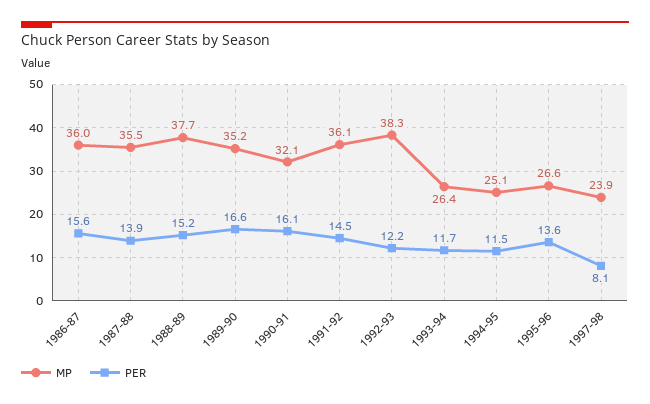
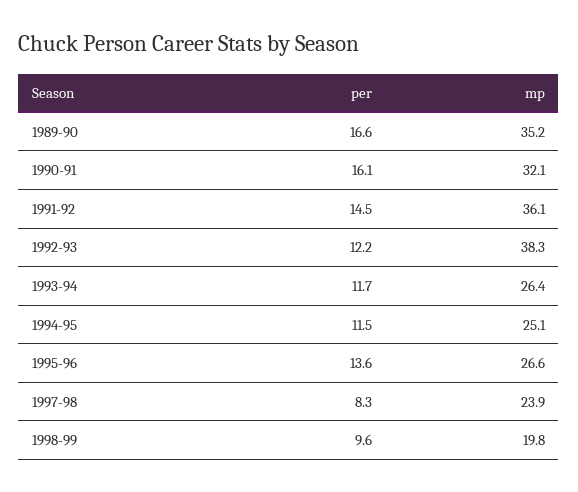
MP, 1986-87: 36 -> none
PER, 1986-87: 15.6 -> none
MP, 1987-88: 35.5 -> none
PER, 1987-88: 13.9 -> none
MP, 1988-89: 37.7 -> none
PER, 1988-89: 15.2 -> none
PER, 1997-98: 8.1 -> 8.3
PER, 1998-99: none -> 9.6
MP, 1998-99: none -> 19.8

